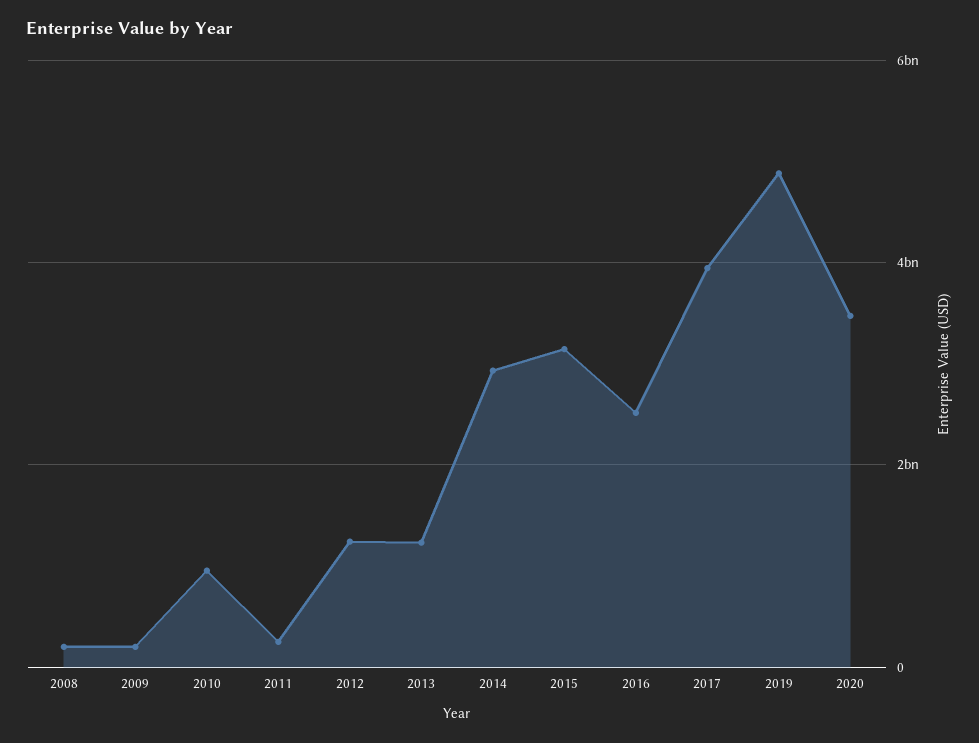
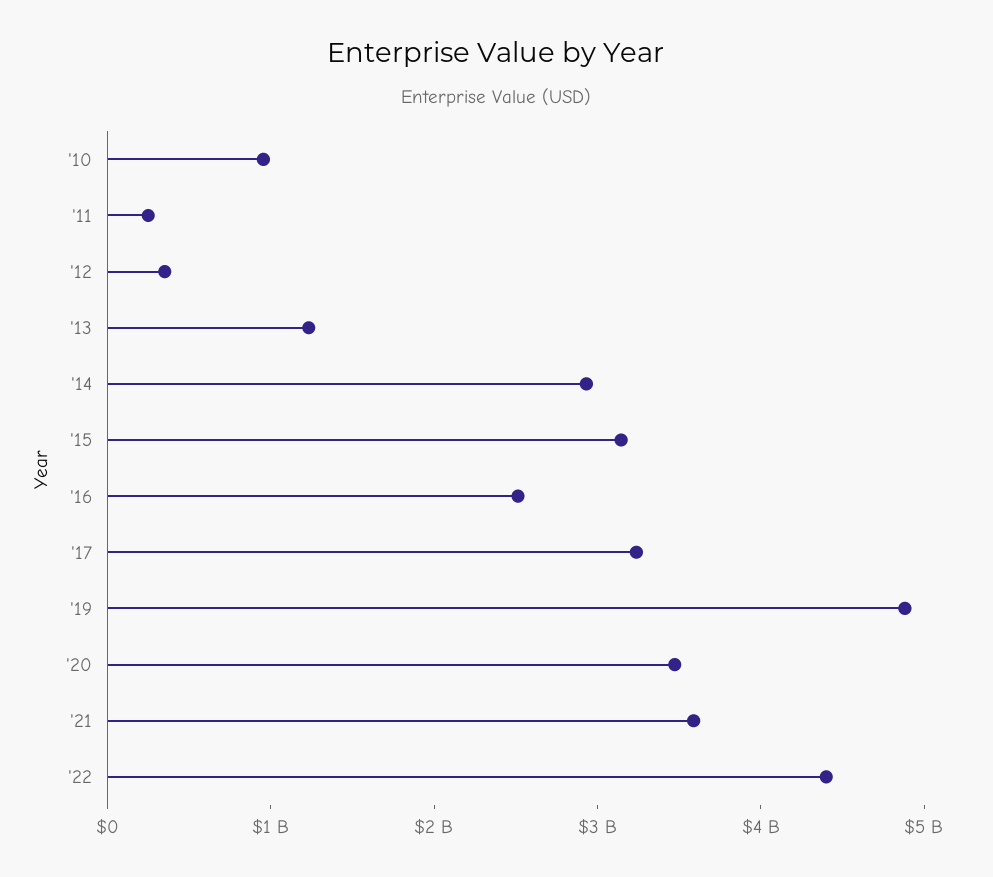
2008: 200000000 -> none
2009: 200000000 -> none
2012: 1200000000 -> 400000000
2017: 4000000000 -> 3200000000
'21: none -> 3600000000
'22: none -> 4400000000

